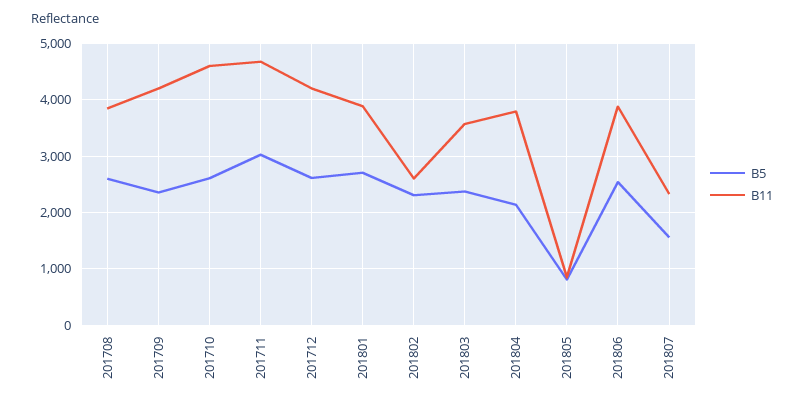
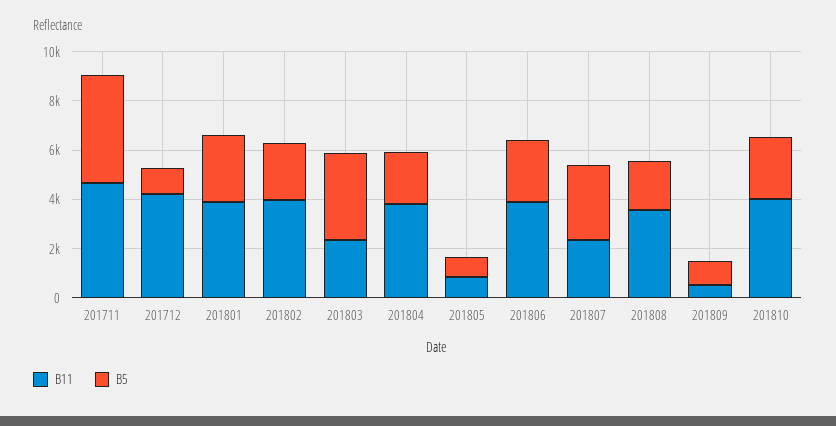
B5, 201708: 2600 -> none
B11, 201708: 3800 -> none
B5, 201709: 2400 -> none
B11, 201709: 4200 -> none
B5, 201710: 2600 -> none
B11, 201710: 4600 -> none
B5, 201711: 3000 -> 4500
B5, 201712: 2600 -> 1000
B11, 201802: 2600 -> 4000
B5, 201803: 2400 -> 3500
B11, 201803: 3600 -> 2500
B5, 201807: 1600 -> 3000
B11, 201808: none -> 3500
B5, 201808: none -> 2000
B11, 201809: none -> 500
B5, 201809: none -> 1000
B11, 201810: none -> 4000
B5, 201810: none -> 2500

